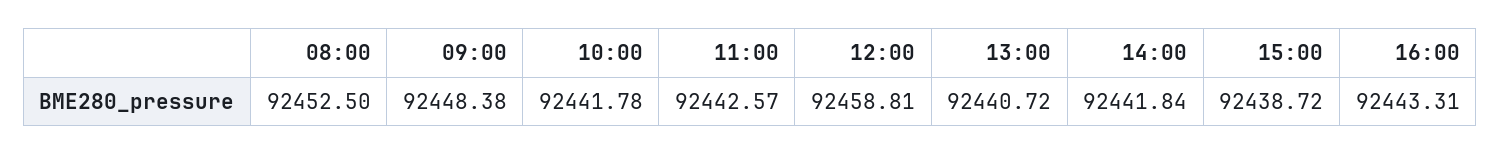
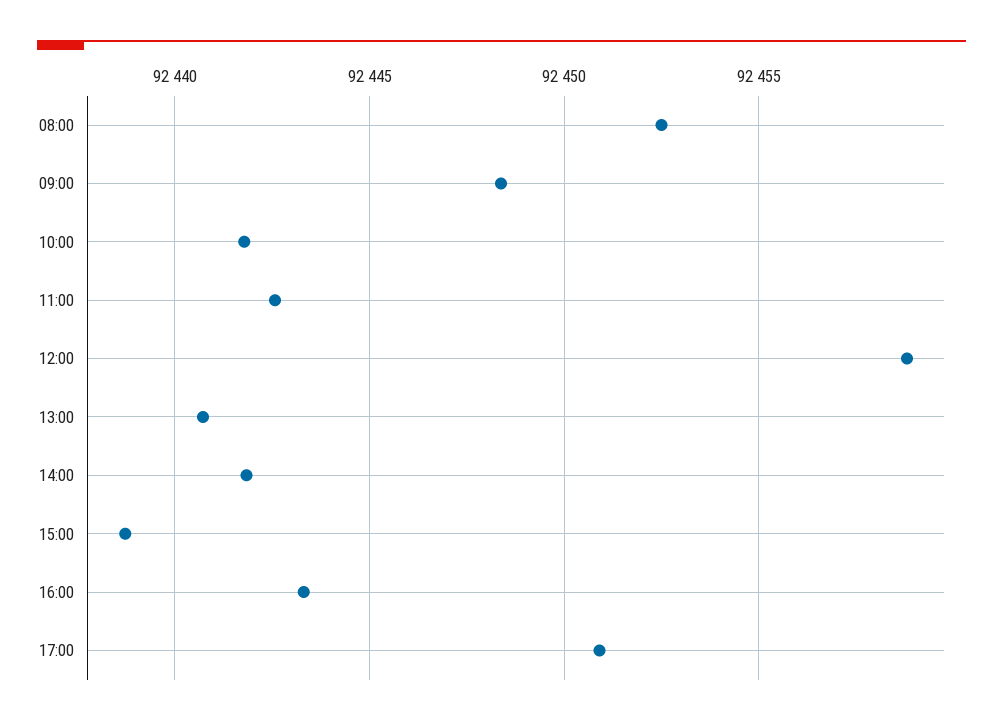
17:00: none -> 92451

